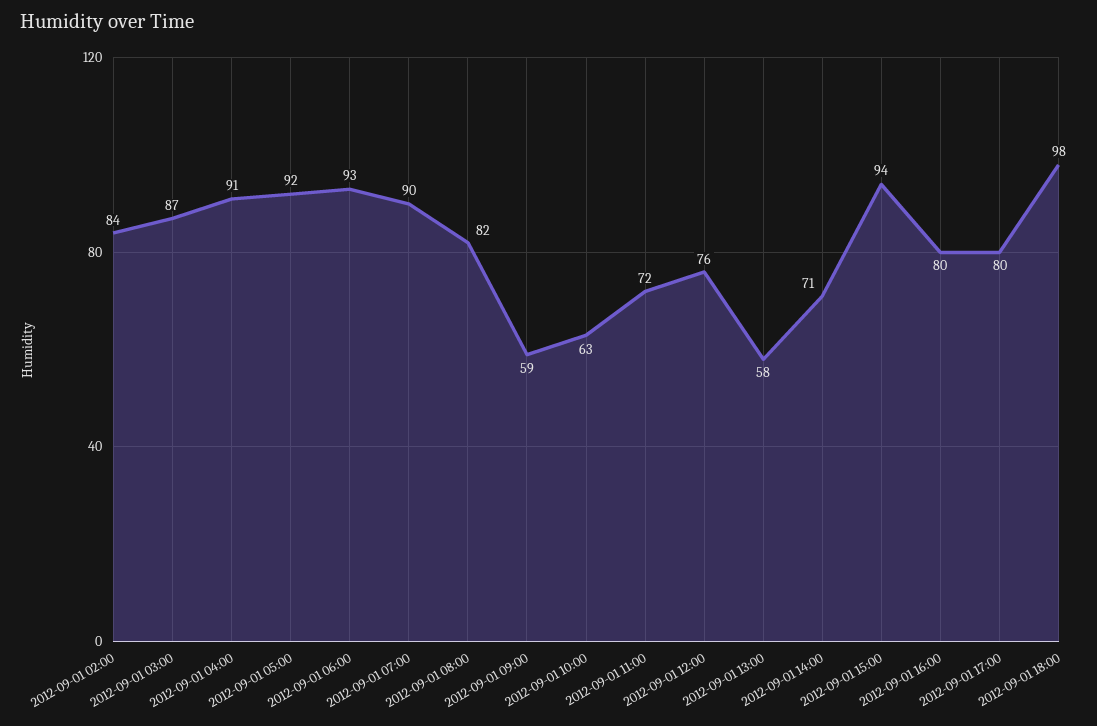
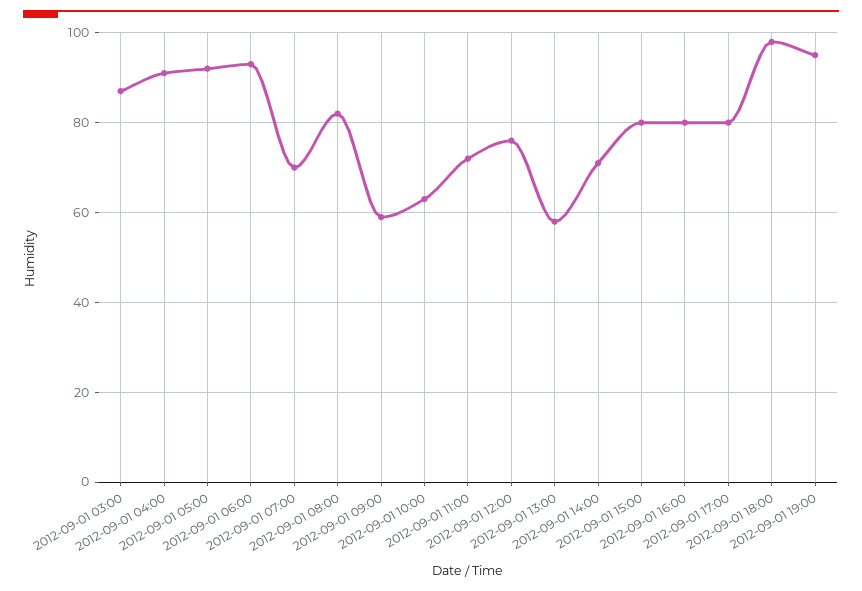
2012-09-01 02:00: 84 -> none
2012-09-01 07:00: 90 -> 70
2012-09-01 15:00: 94 -> 80
2012-09-01 19:00: none -> 95

